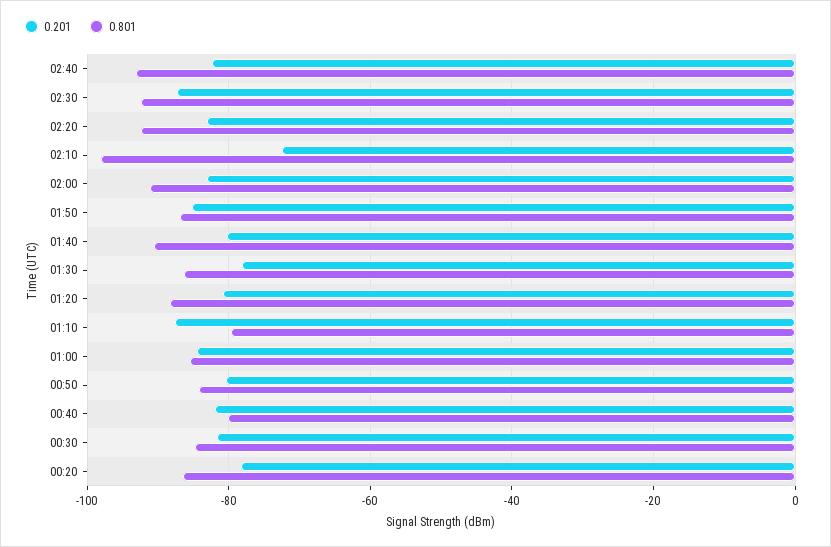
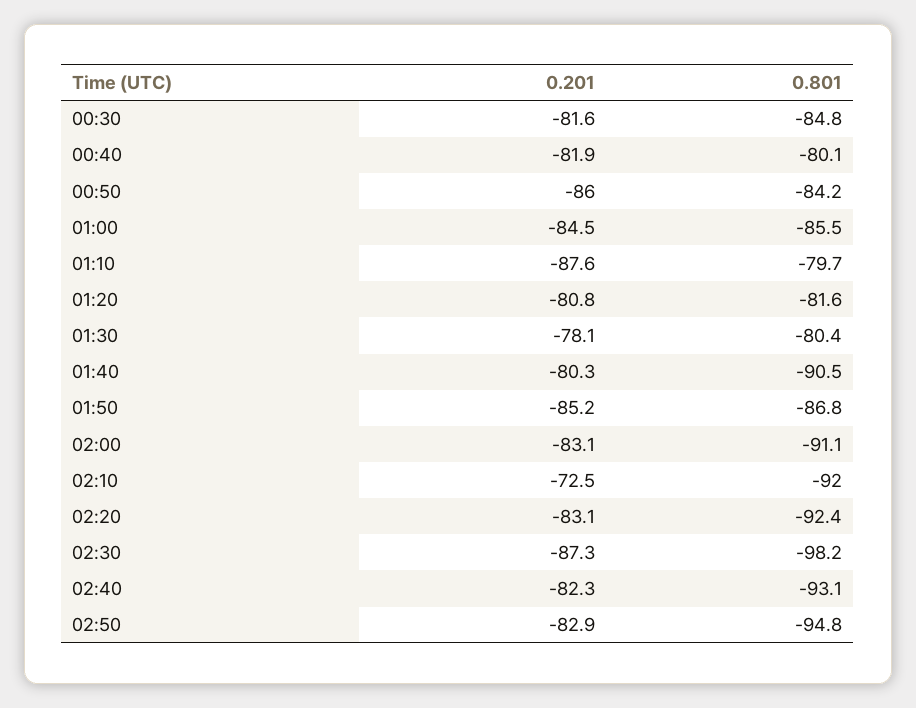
0.801, 02:30: -92 -> -98.2
0.801, 02:10: -98 -> -92
0.801, 01:30: -86 -> -80.4
0.801, 01:20: -88 -> -81.6
0.201, 00:50: -80 -> -86
0.201, 00:20: -78 -> none
0.801, 00:20: -86 -> none
0.201, 02:50: none -> -82.9
0.801, 02:50: none -> -94.8

